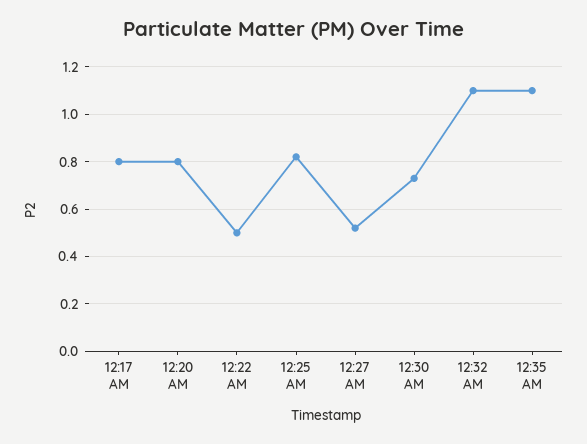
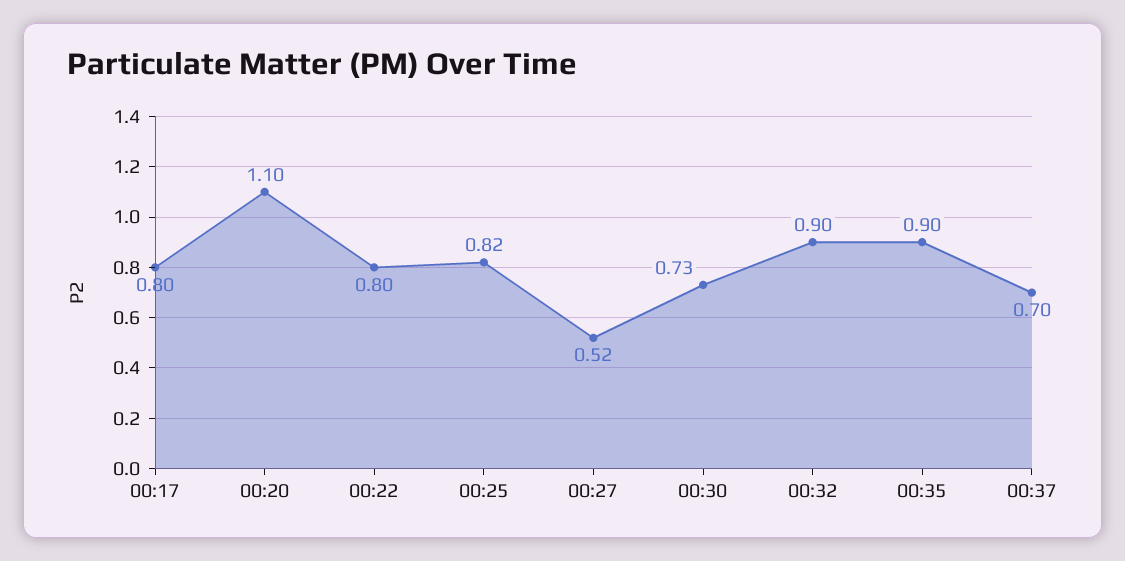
12:20 AM: 0.8 -> 1.1
12:22 AM: 0.5 -> 0.8
12:32 AM: 1.1 -> 0.9
12:35 AM: 1.1 -> 0.9
00:37: none -> 0.7

